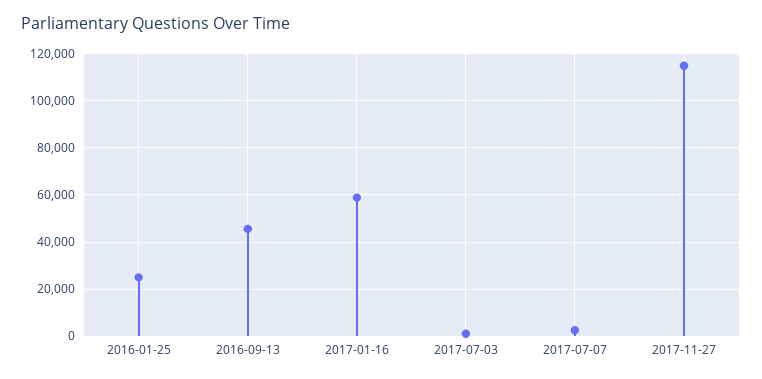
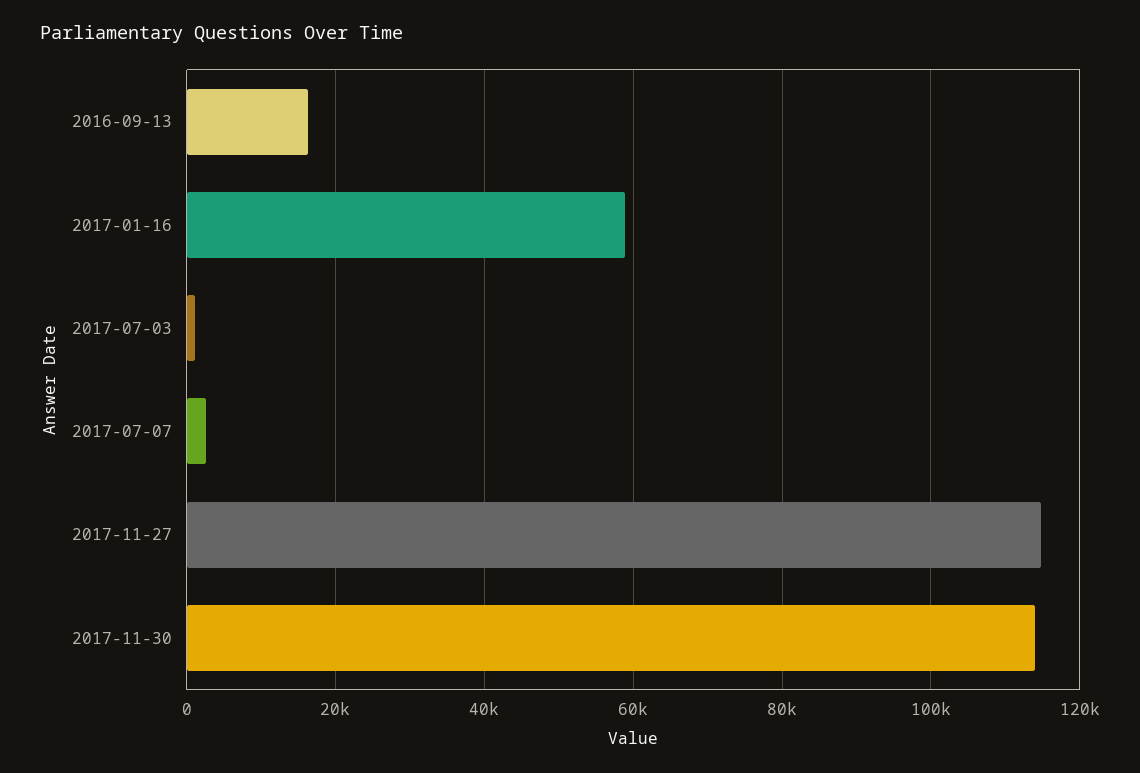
2016-01-25: 25000 -> none
2016-09-13: 45000 -> 16000
2017-11-30: none -> 114000

